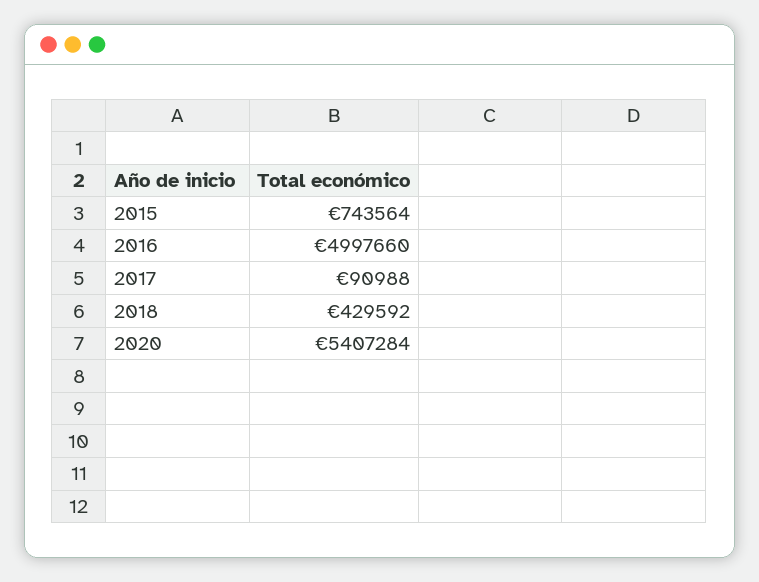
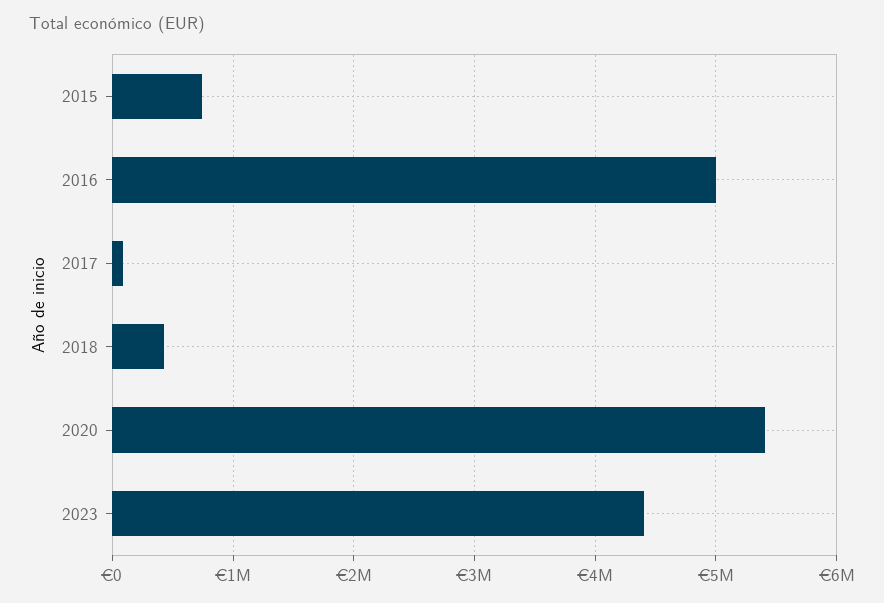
2023: none -> 4400000

